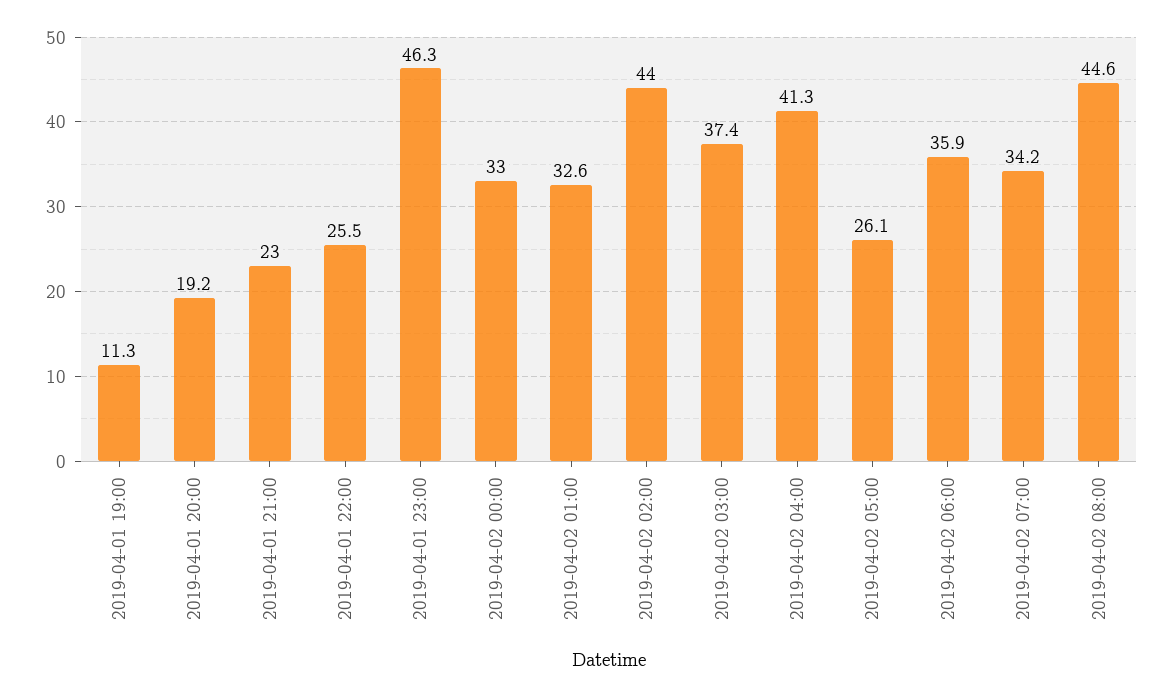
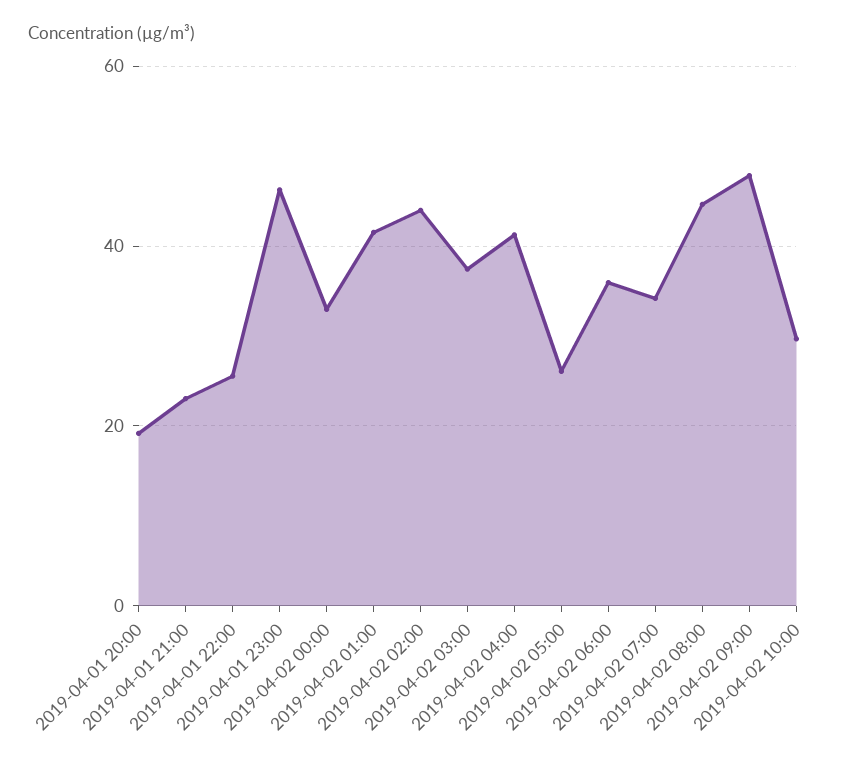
2019-04-01 19:00: 11.3 -> none
2019-04-02 01:00: 32.6 -> 42
2019-04-02 09:00: none -> 48
2019-04-02 10:00: none -> 30

